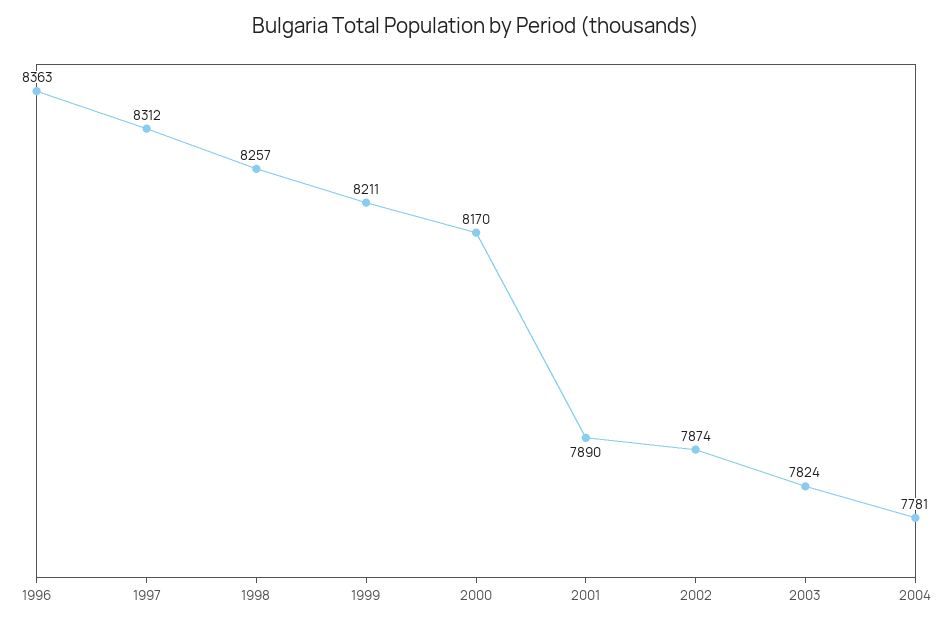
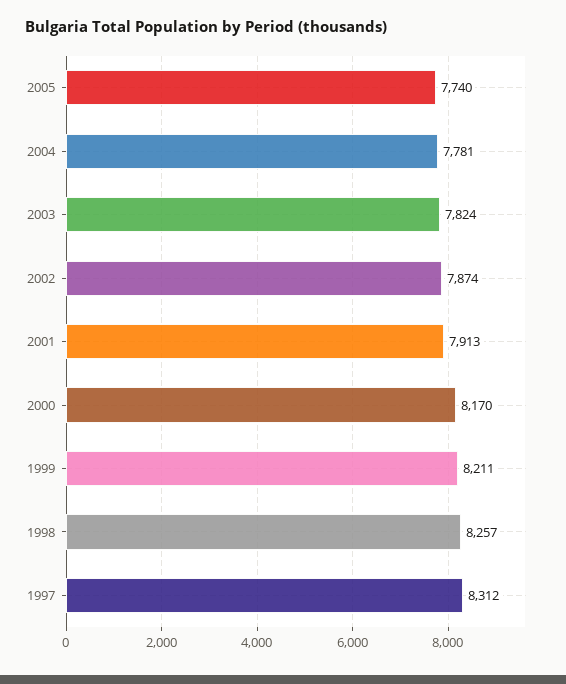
1996: 8363 -> none
2001: 7890 -> 7913
2005: none -> 7740

